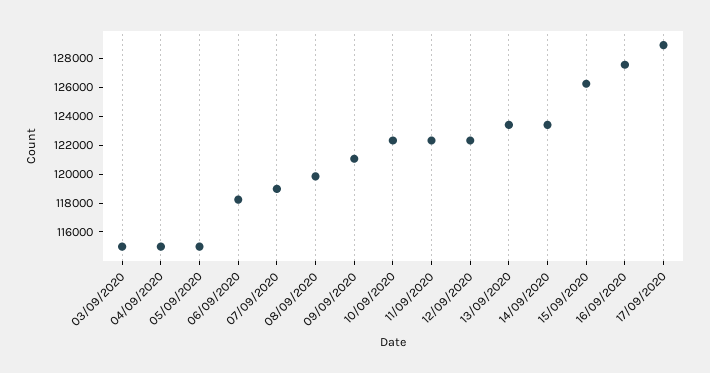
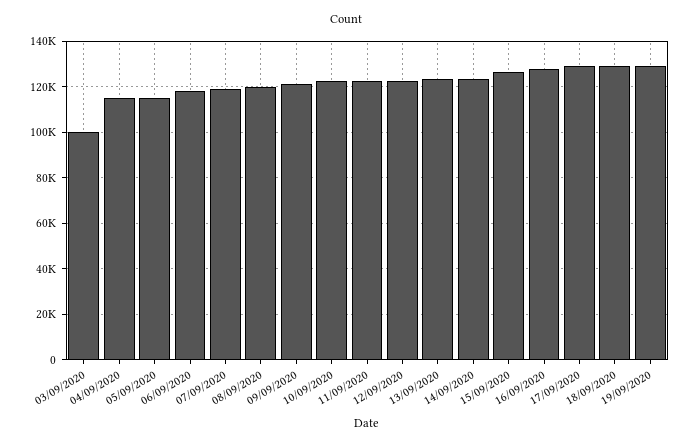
03/09/2020: 115000 -> 100000
18/09/2020: none -> 130000
19/09/2020: none -> 130000

